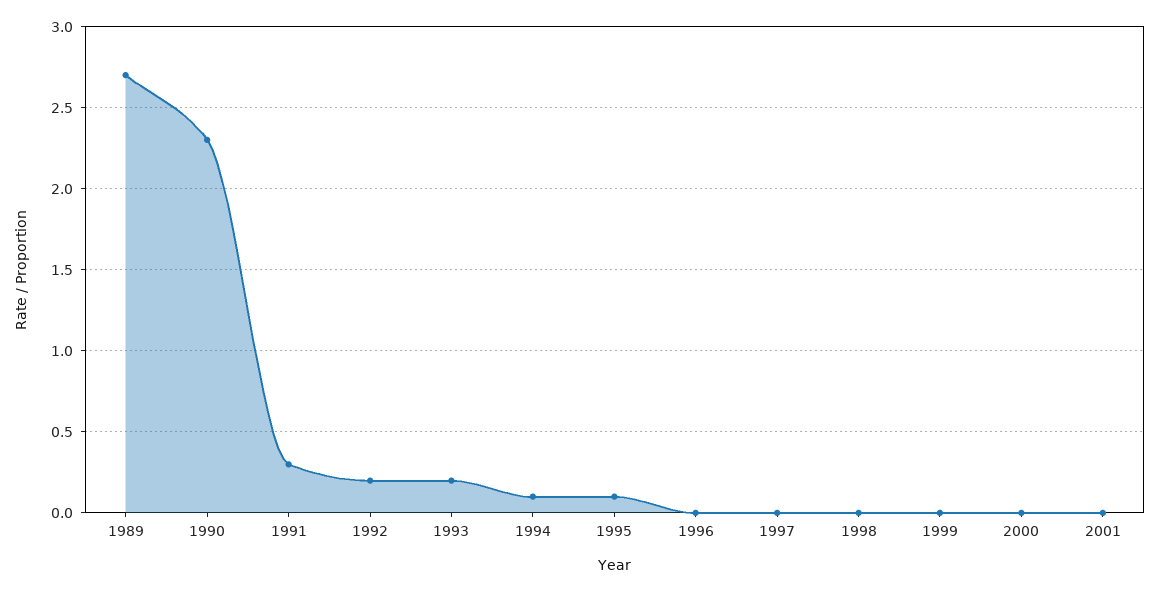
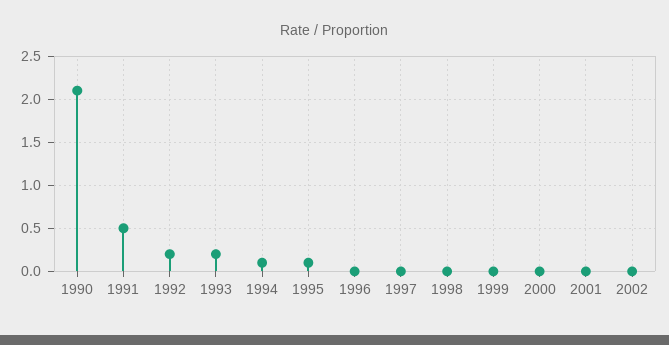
1989: 2.7 -> none
1990: 2.3 -> 2.1
1991: 0.3 -> 0.5
2002: none -> 0

